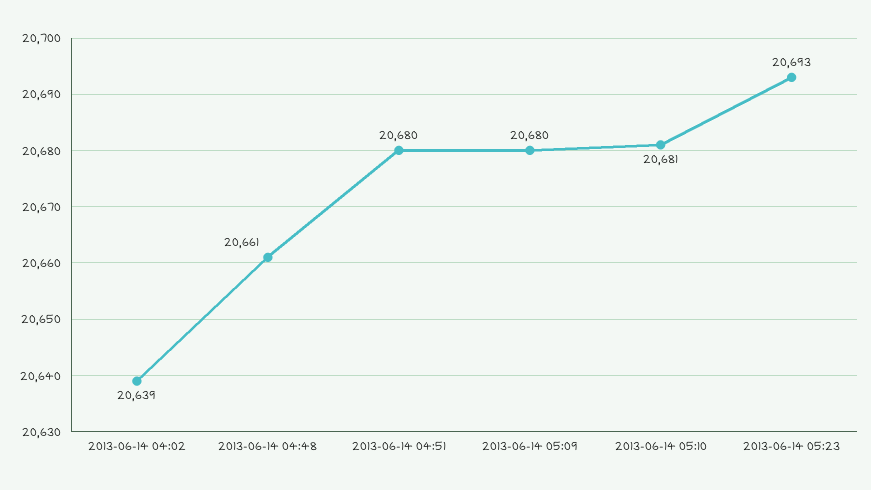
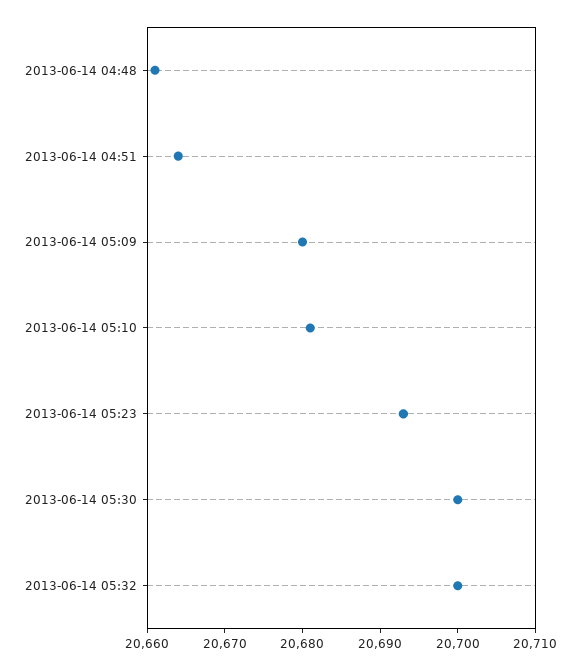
2013-06-14 04:02: 20639 -> none
2013-06-14 04:51: 20680 -> 20665
2013-06-14 05:30: none -> 20700
2013-06-14 05:32: none -> 20700

